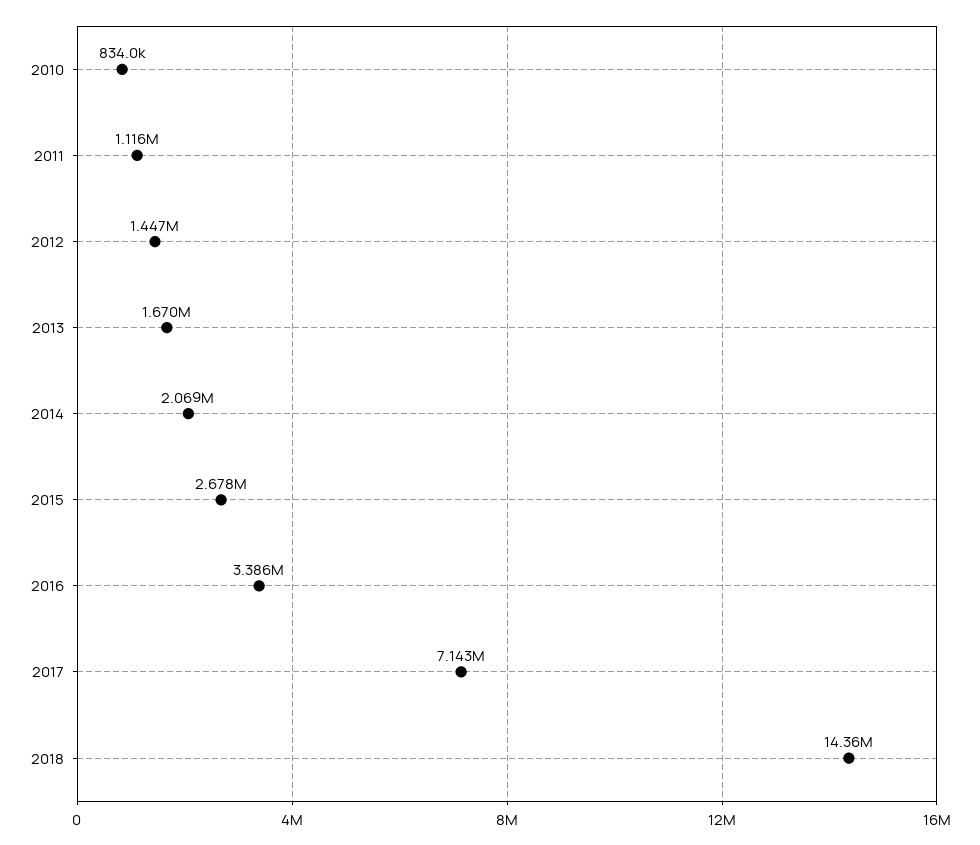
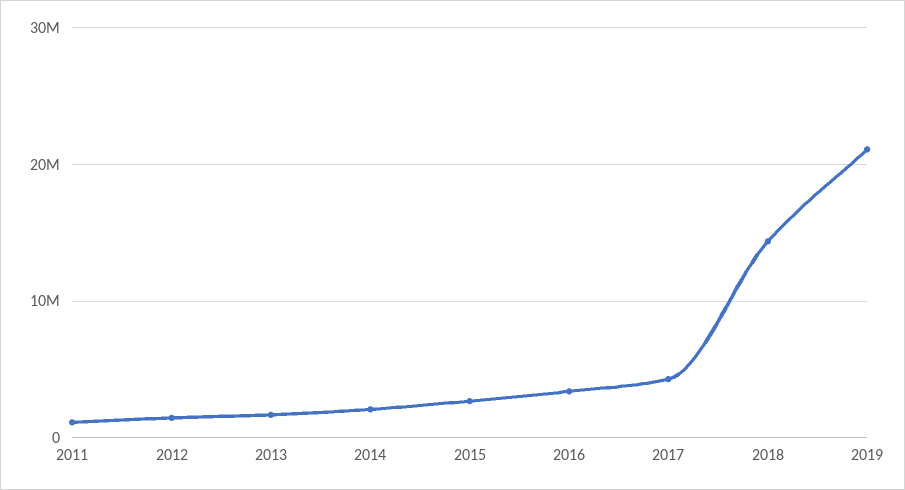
2010: 834000 -> none
2017: 7143000 -> 4000000
2019: none -> 21000000

